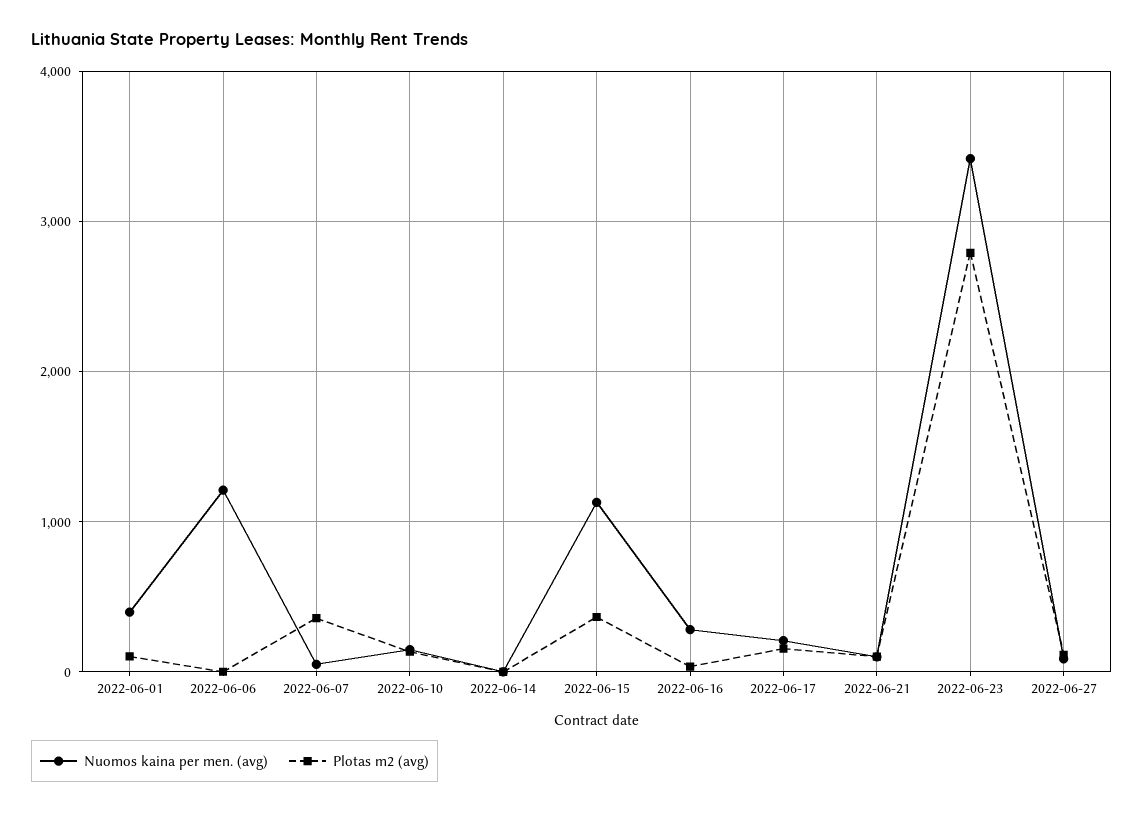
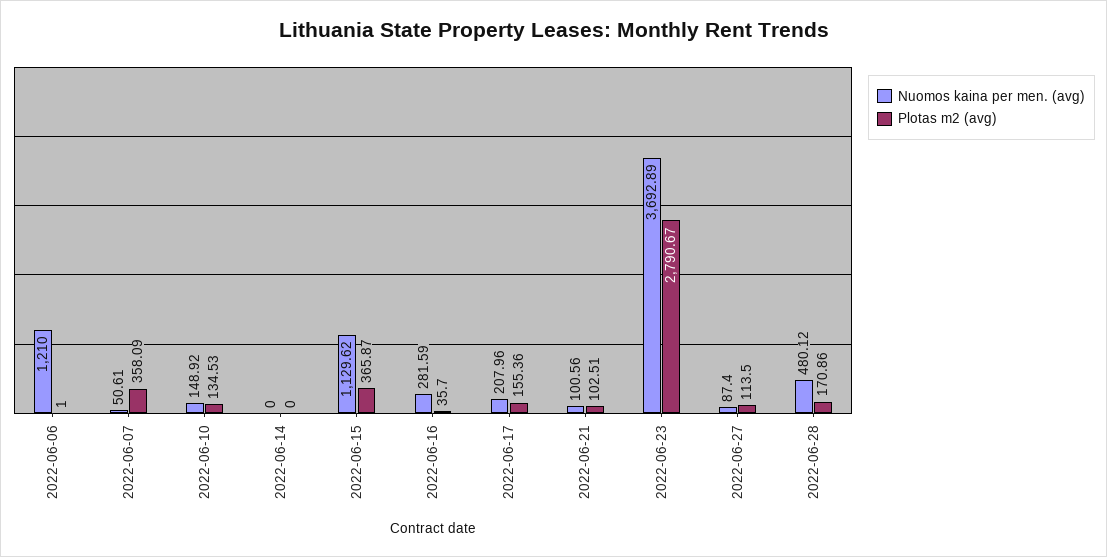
Nuomos kaina per men. (avg), 2022-06-01: 400 -> none
Plotas m2 (avg), 2022-06-01: 100 -> none
Nuomos kaina per men. (avg), 2022-06-23: 3400 -> 3692.89
Nuomos kaina per men. (avg), 2022-06-28: none -> 480.12
Plotas m2 (avg), 2022-06-28: none -> 170.86

